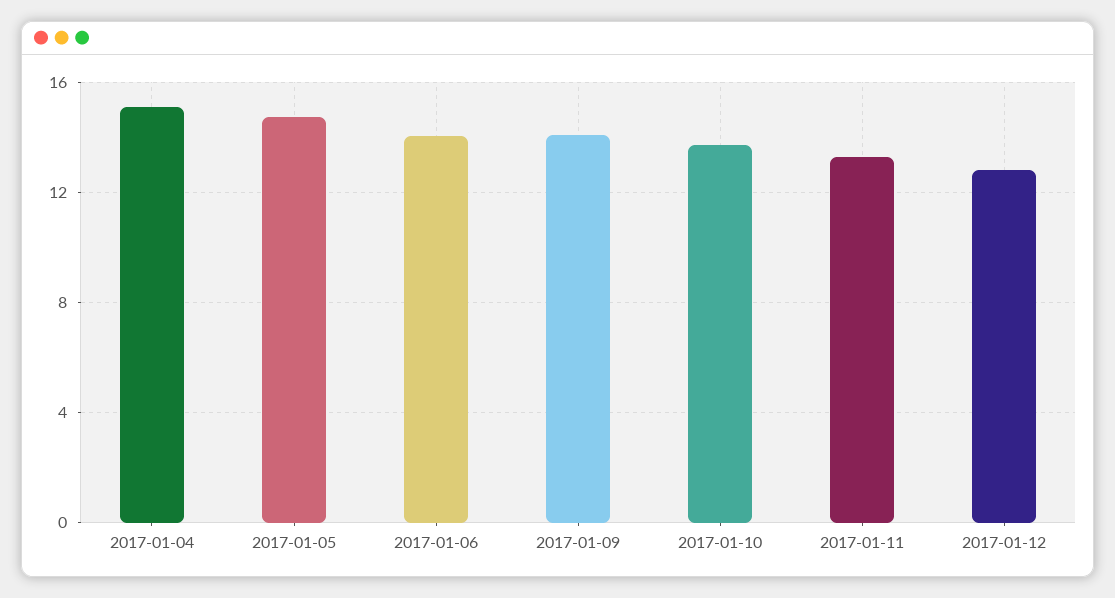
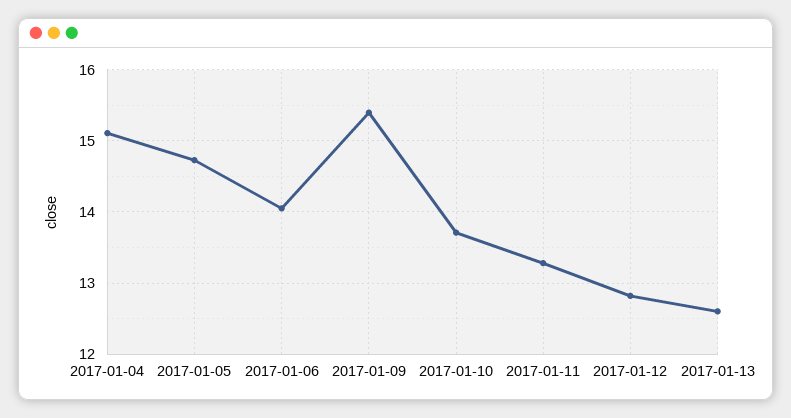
2017-01-09: 14 -> 15.4
2017-01-13: none -> 12.6

